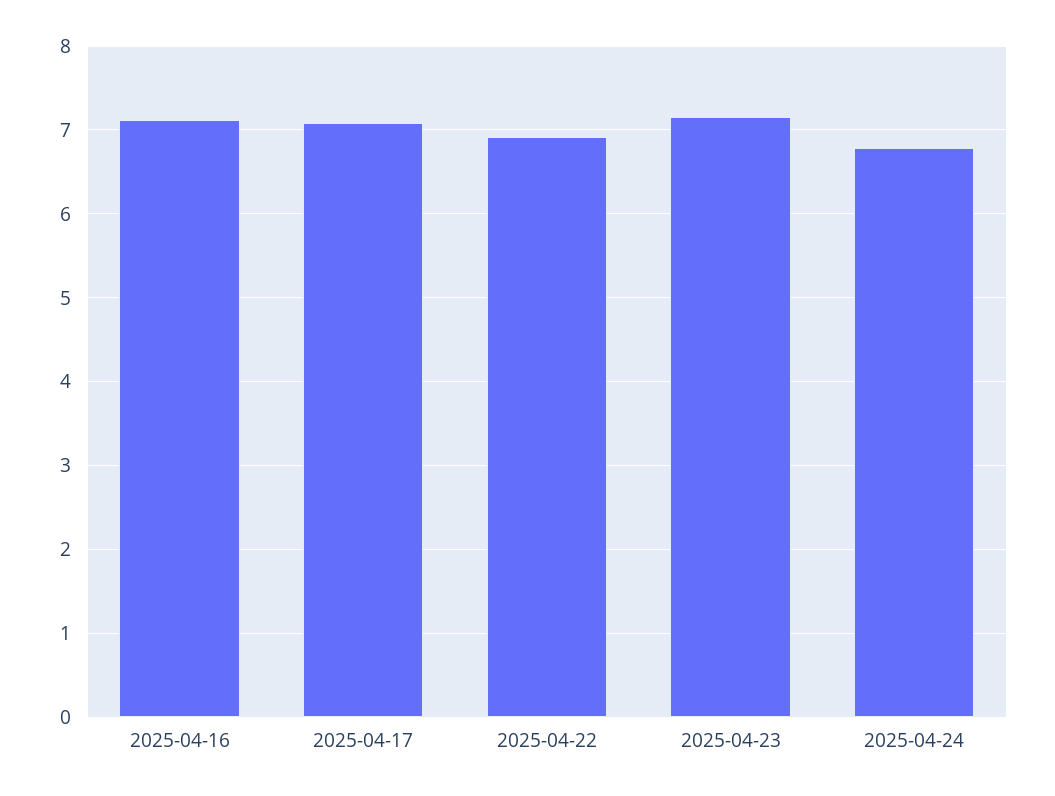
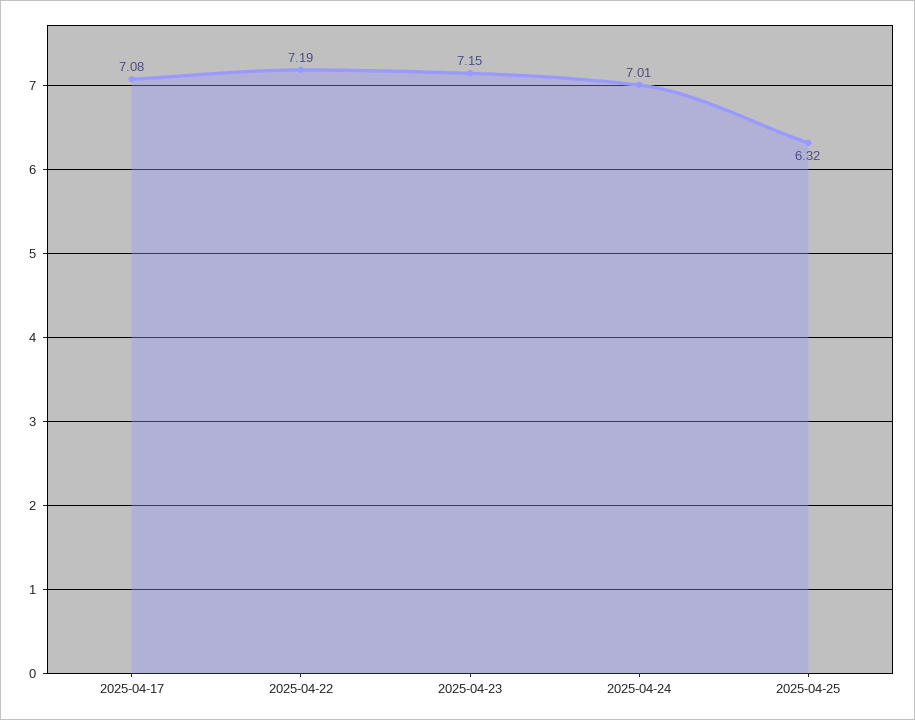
2025-04-16: 7.1 -> none
2025-04-22: 6.9 -> 7.19
2025-04-24: 6.8 -> 7.01
2025-04-25: none -> 6.32

